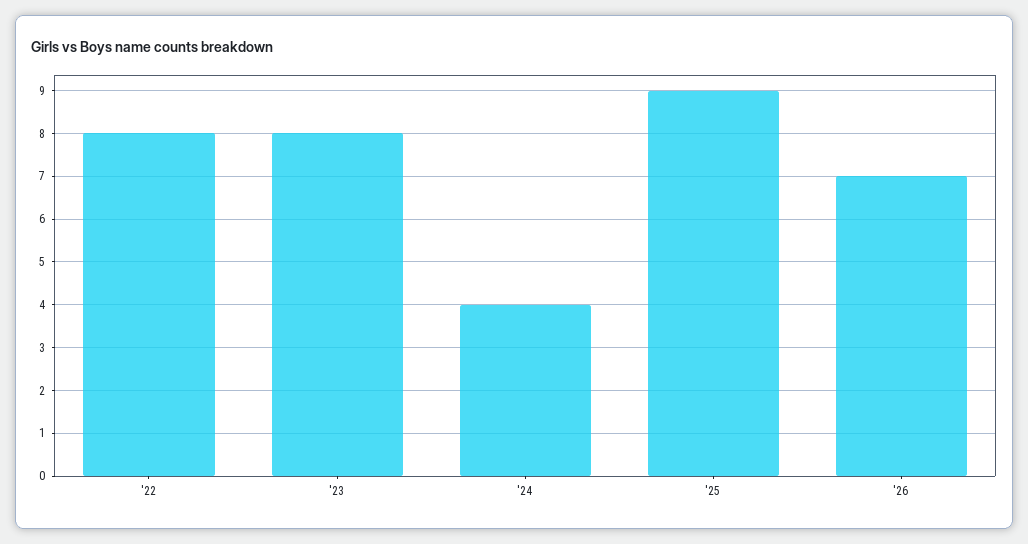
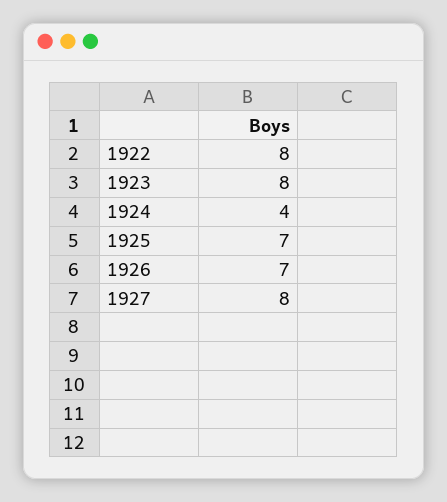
'25: 9 -> 7
1927: none -> 8

